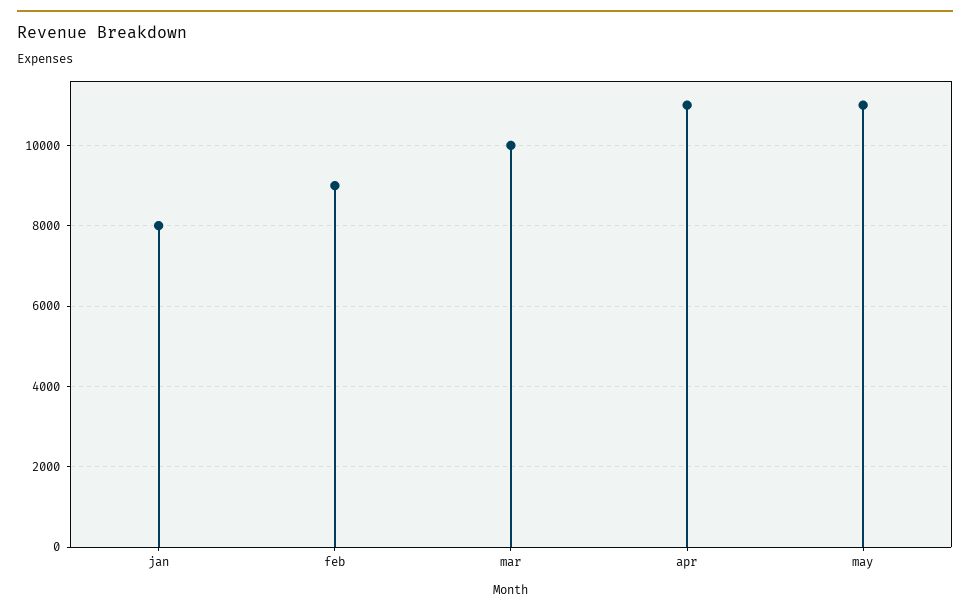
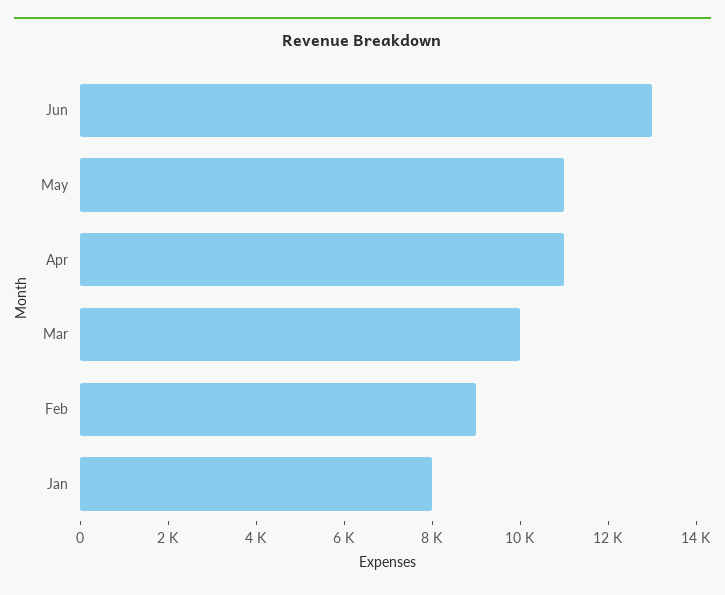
Jun: none -> 13000

